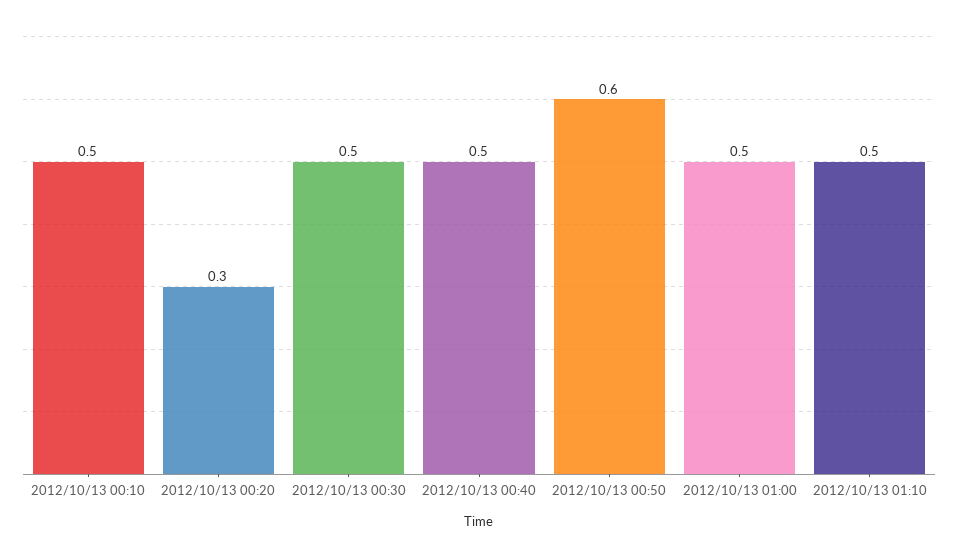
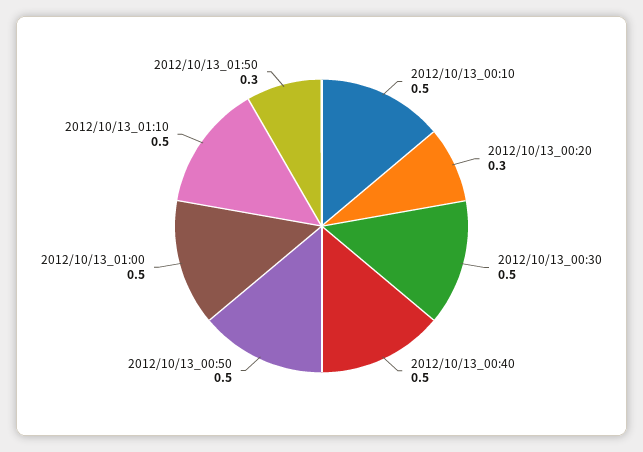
2012/10/13 00:50: 0.6 -> 0.5
2012/10/13_01:50: none -> 0.3

